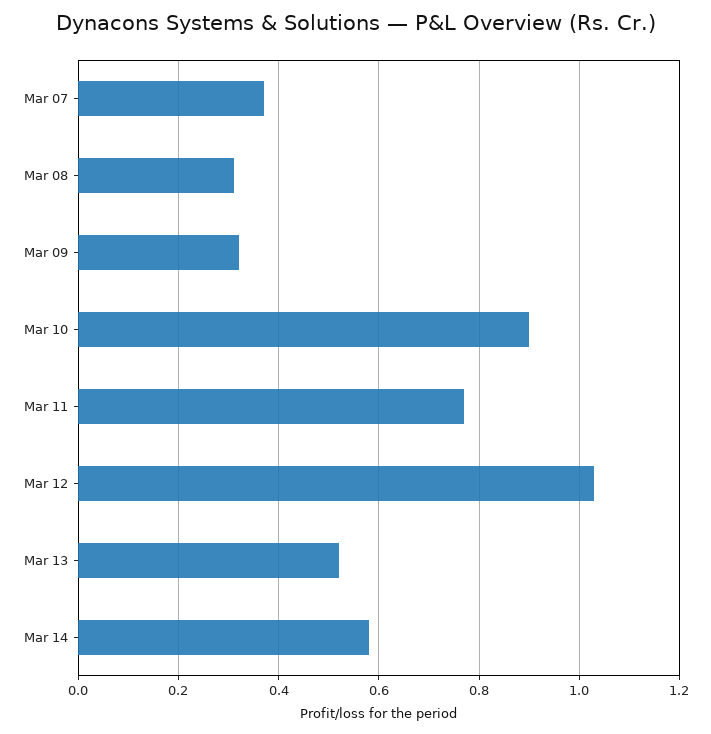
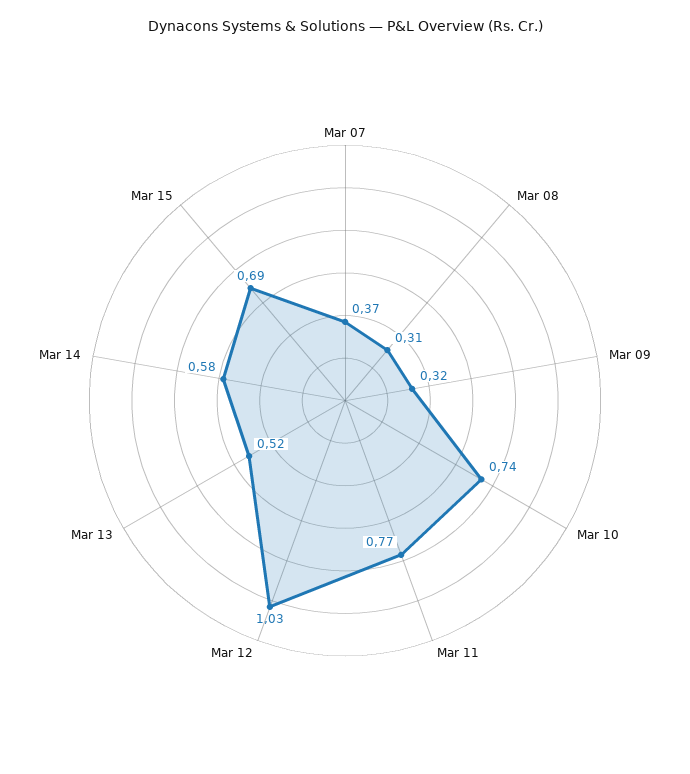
Mar 10: 0.9 -> 0.74
Mar 15: none -> 0.69

